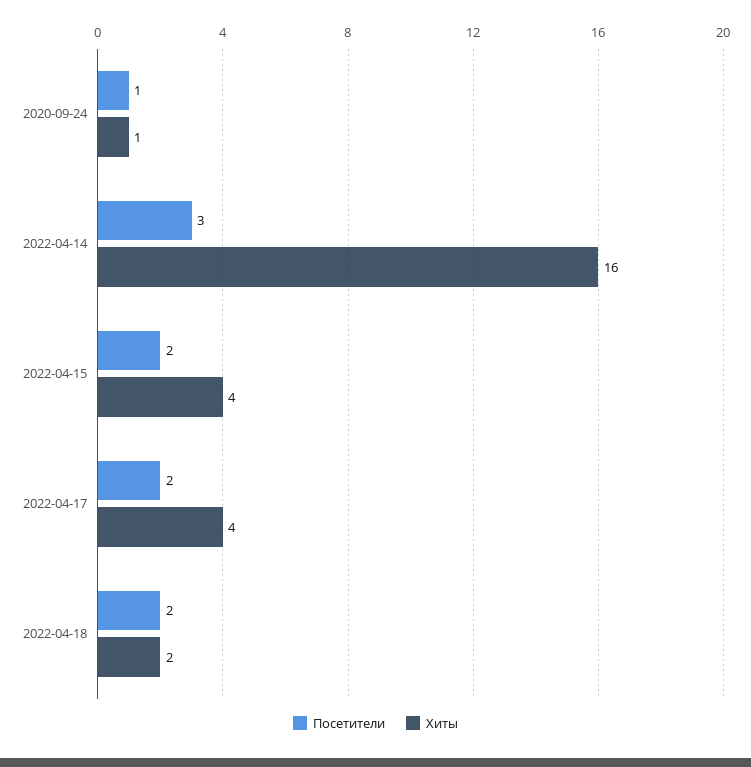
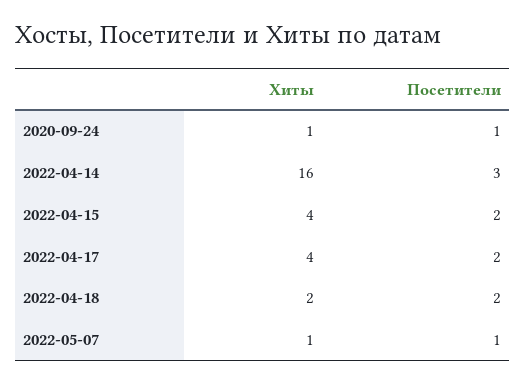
Хиты, 2022-05-07: none -> 1
Посетители, 2022-05-07: none -> 1

